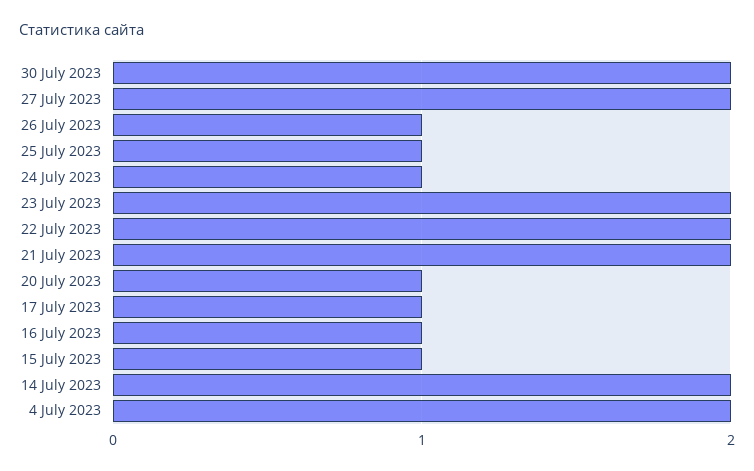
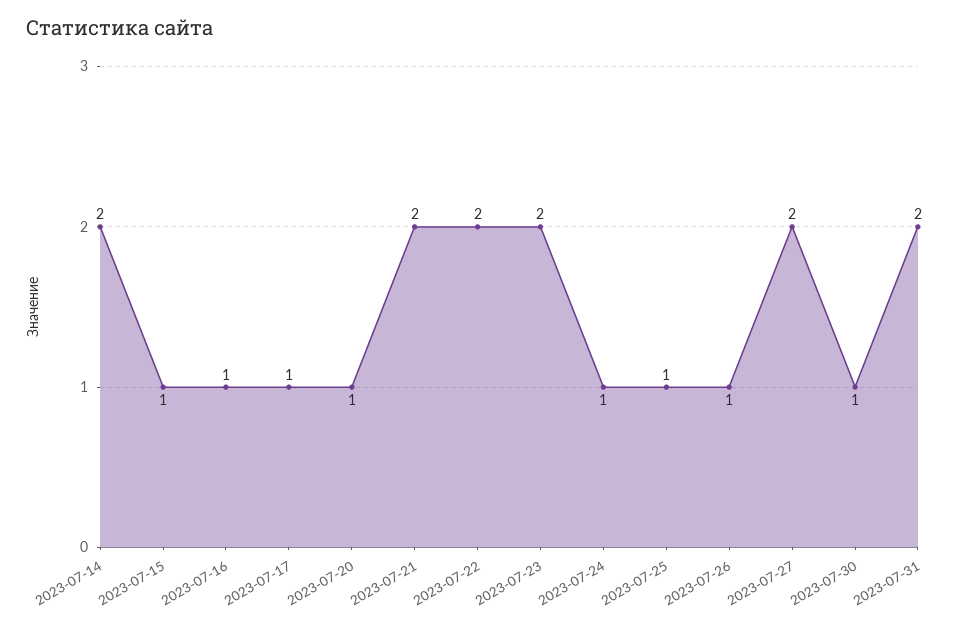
30 July 2023: 2 -> 1
4 July 2023: 2 -> none
2023-07-31: none -> 2

